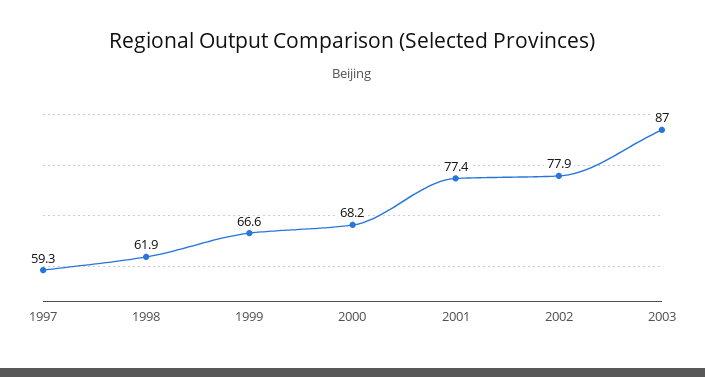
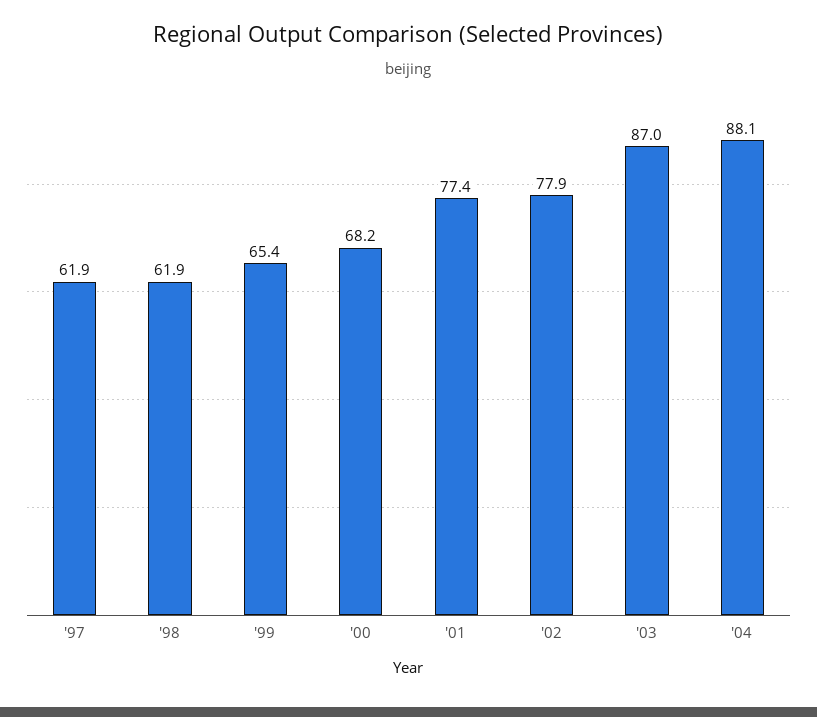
1997: 59.3 -> 61.9
1999: 66.6 -> 65.4
'04: none -> 88.1

